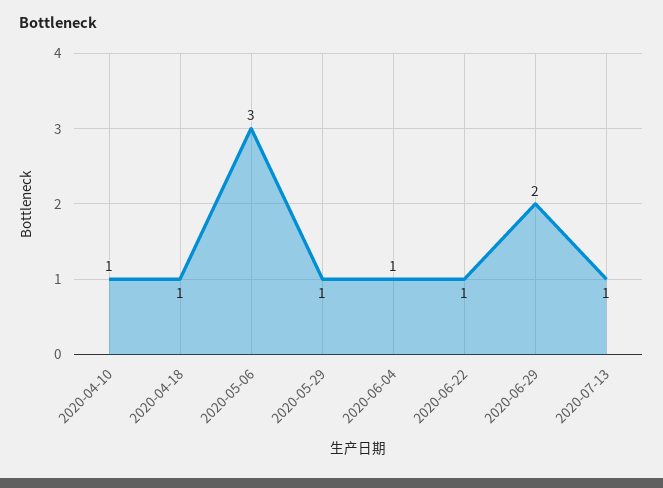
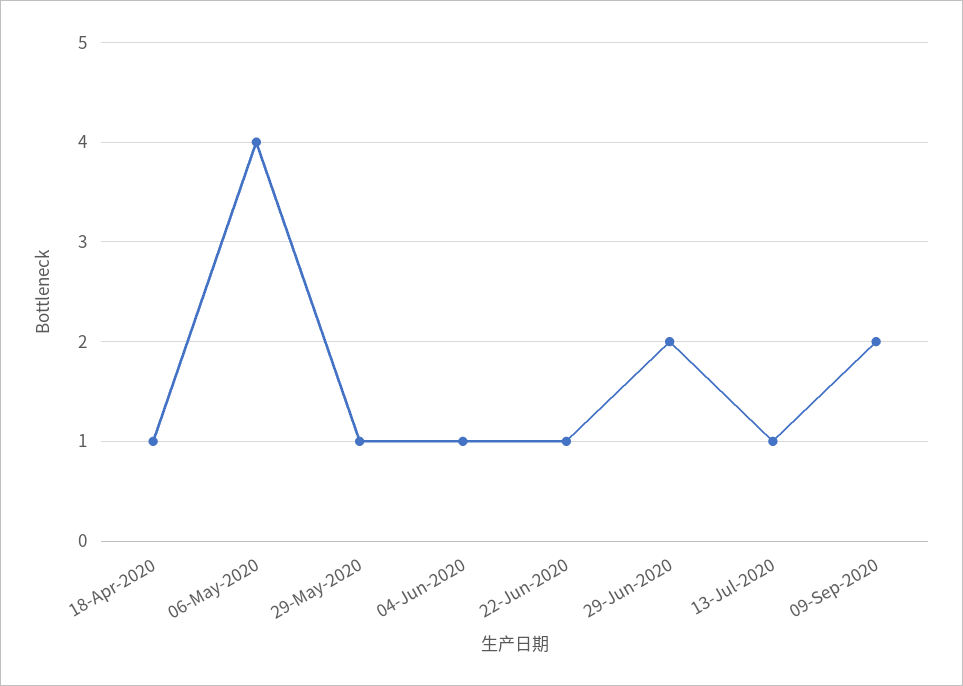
2020-04-10: 1 -> none
2020-05-06: 3 -> 4
09-Sep-2020: none -> 2

